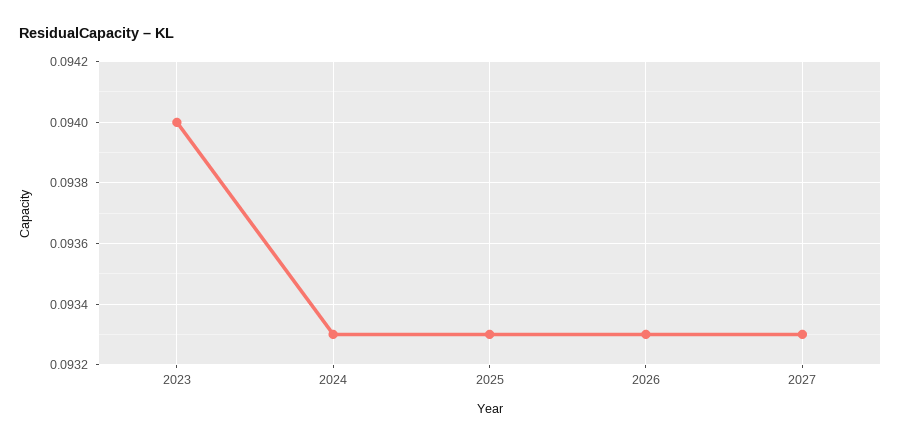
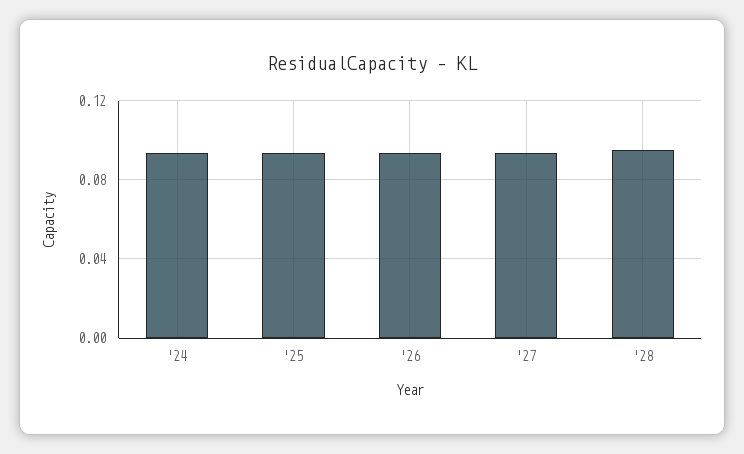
2023: 0.094 -> none
'28: none -> 0.095

